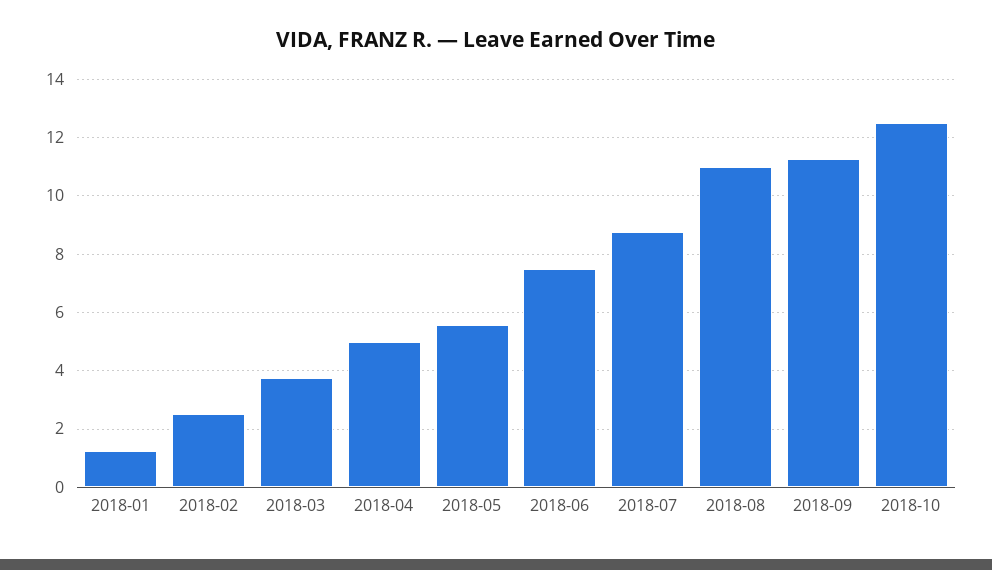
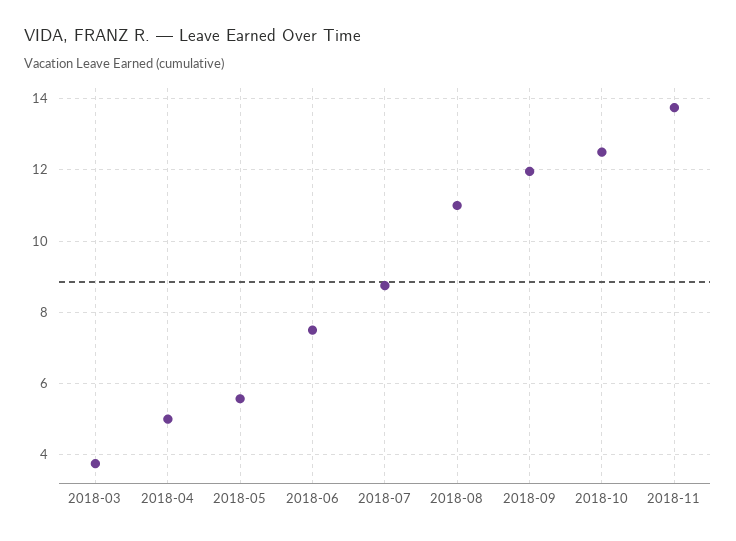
2018-01: 1.25 -> none
2018-02: 2.5 -> none
2018-09: 11.25 -> 12
2018-11: none -> 13.8

